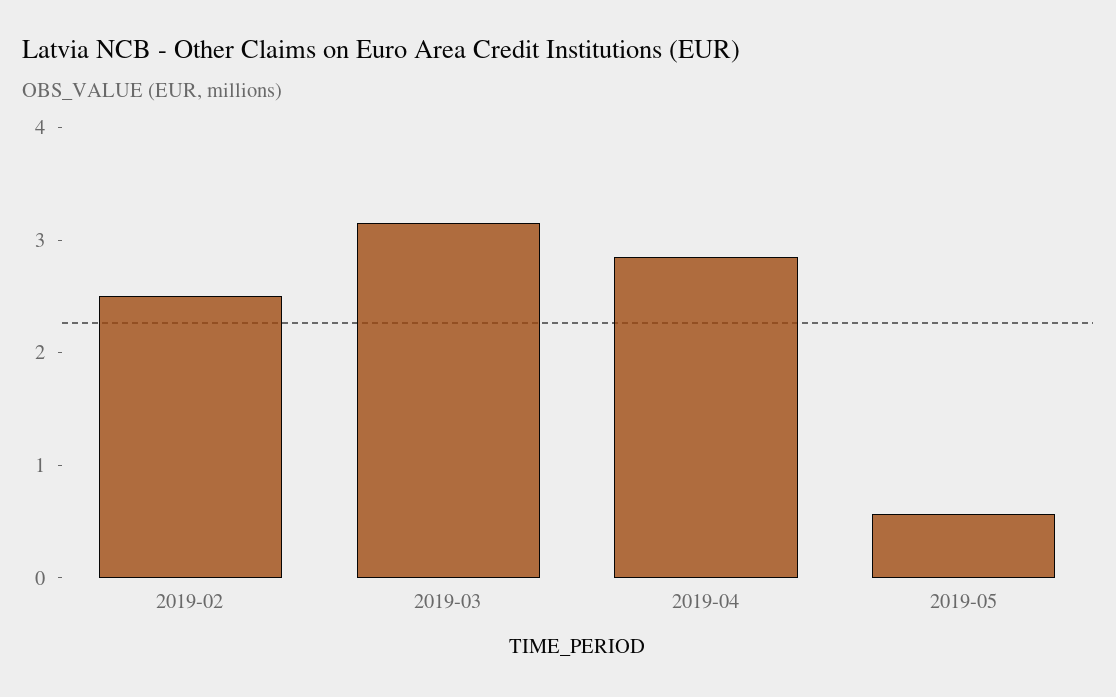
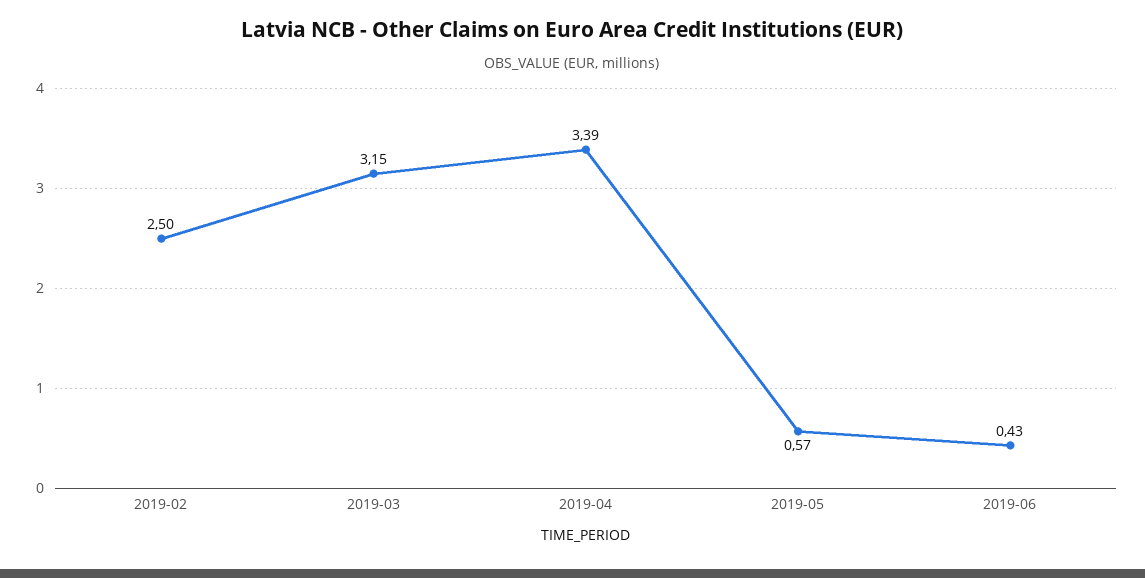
2019-04: 2.8 -> 3.39
2019-06: none -> 0.43

